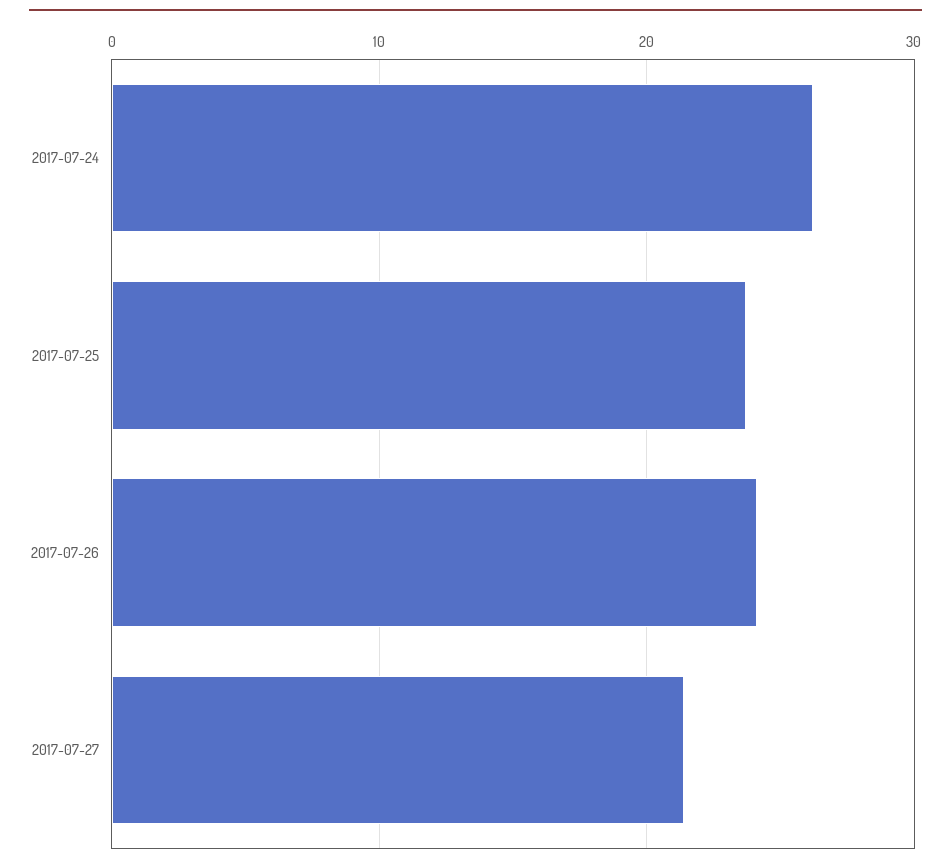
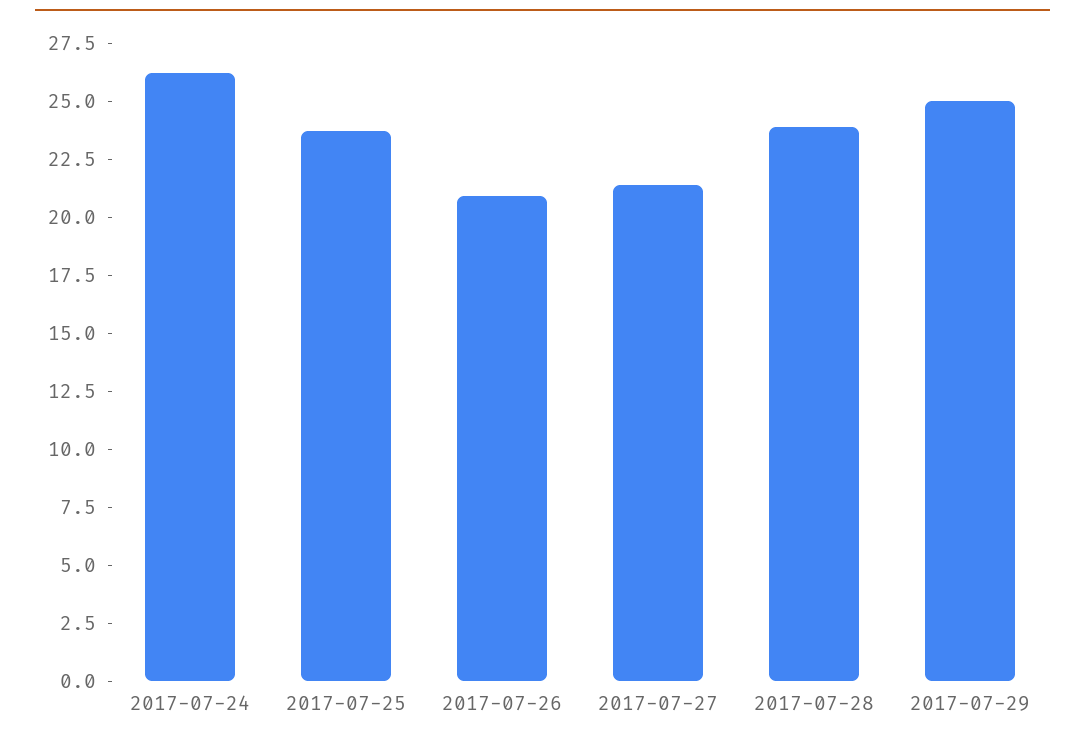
2017-07-26: 24 -> 21
2017-07-28: none -> 24
2017-07-29: none -> 25

